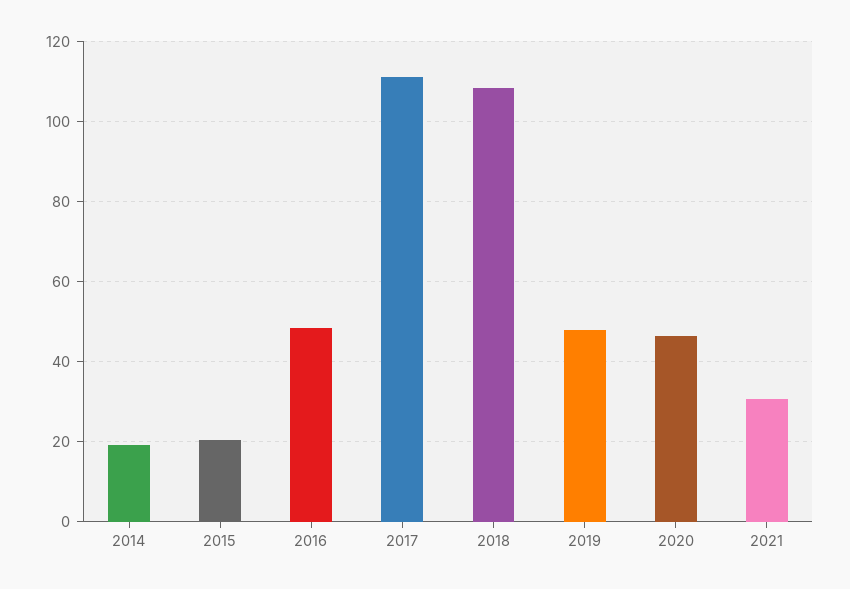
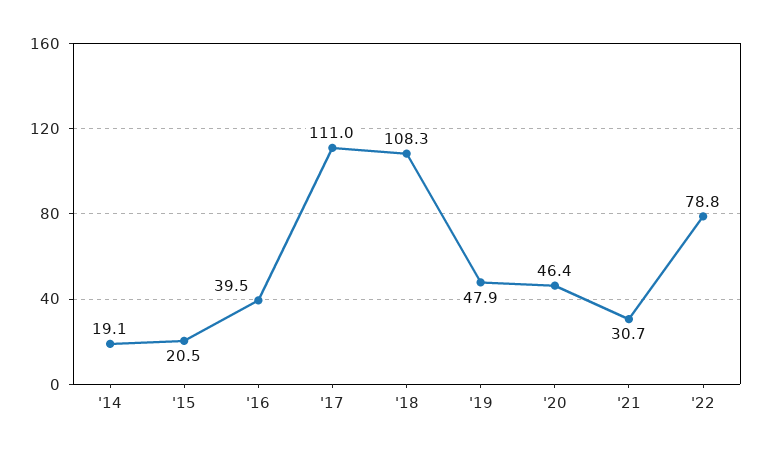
2016: 48 -> 39.5
'22: none -> 78.8

